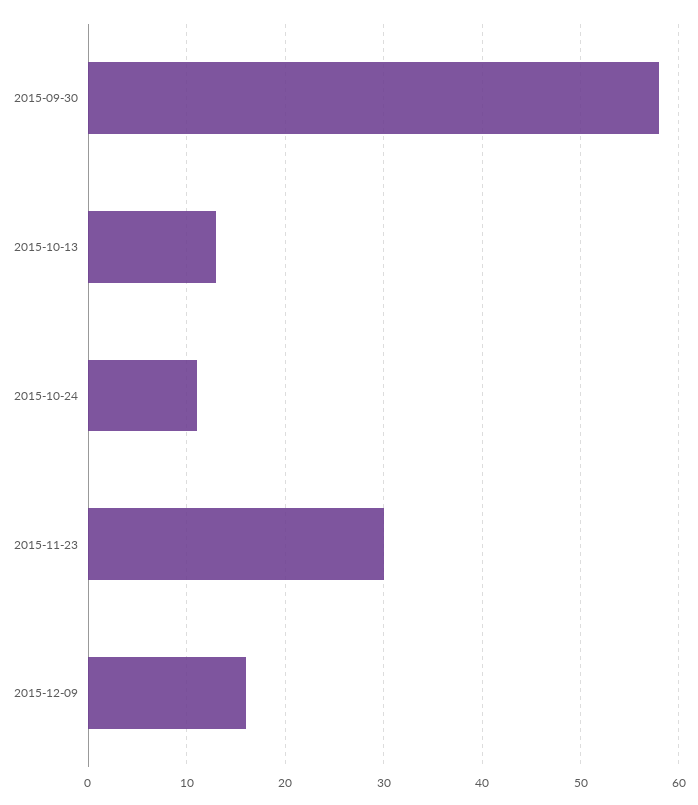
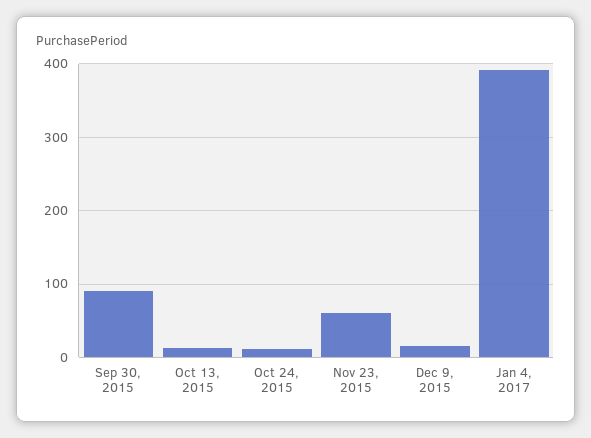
2015-09-30: 58 -> 90
2015-11-23: 30 -> 60
Jan 4, 2017: none -> 390

